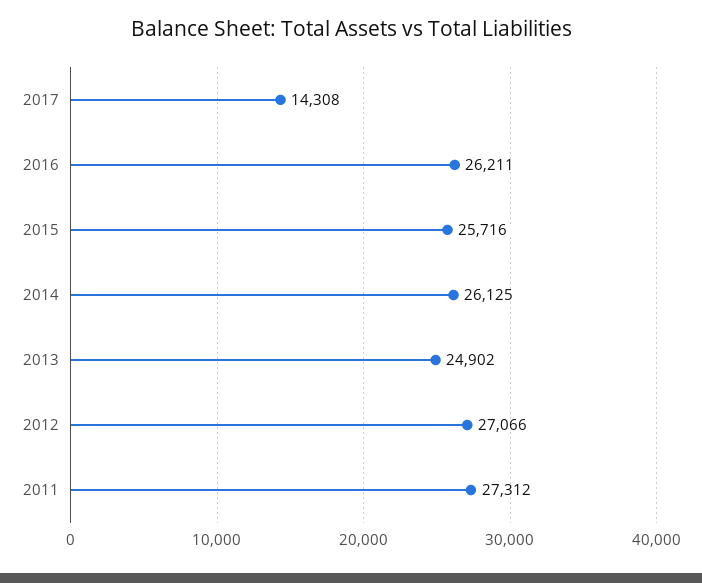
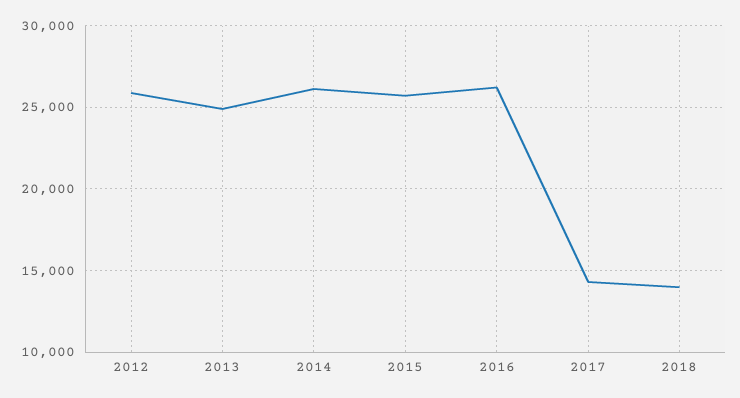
2012: 27066 -> 26000
2011: 27312 -> none
2018: none -> 14000

